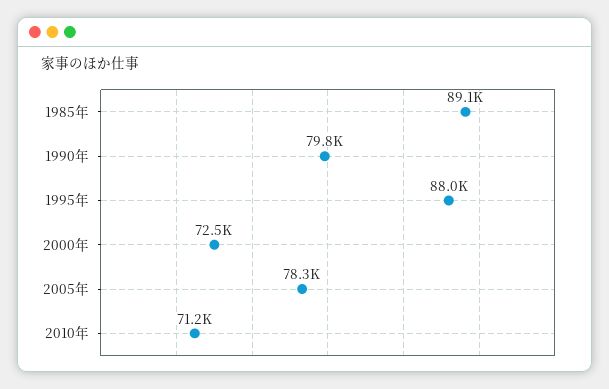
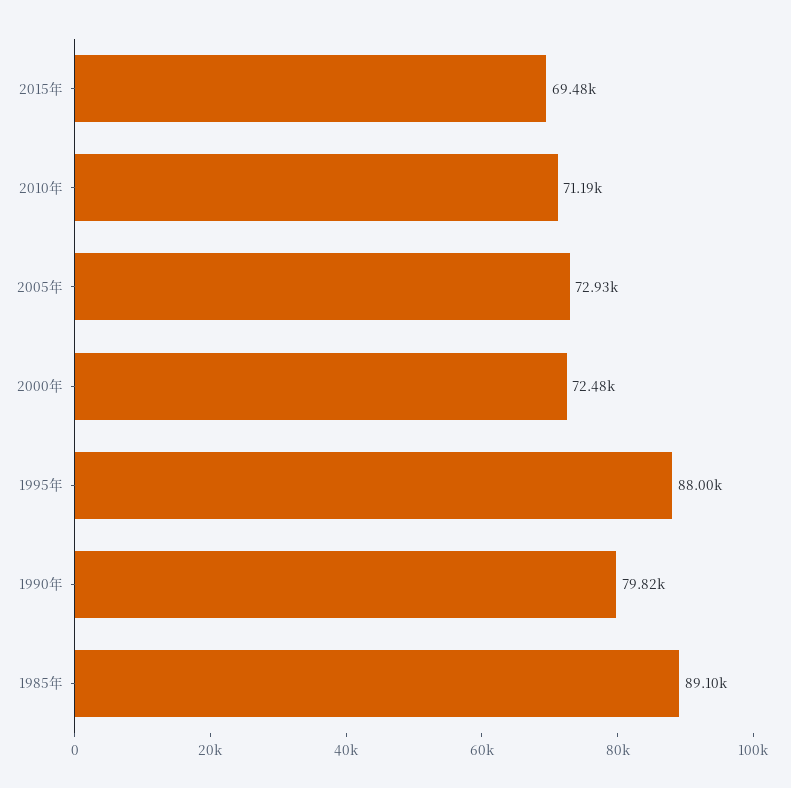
2005年: 78300 -> 72930
2015年: none -> 69480

